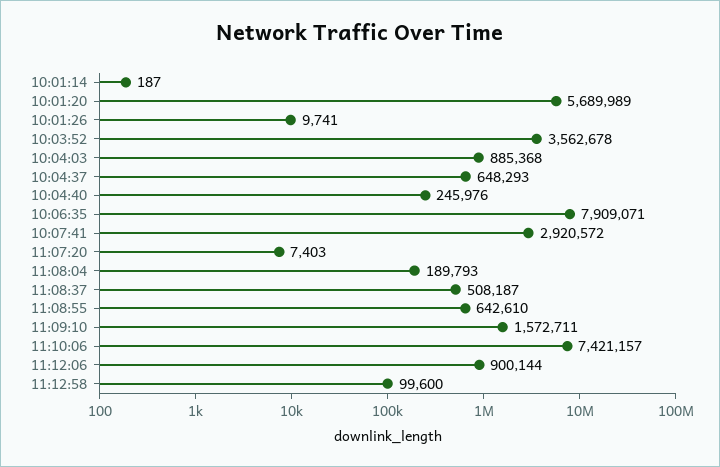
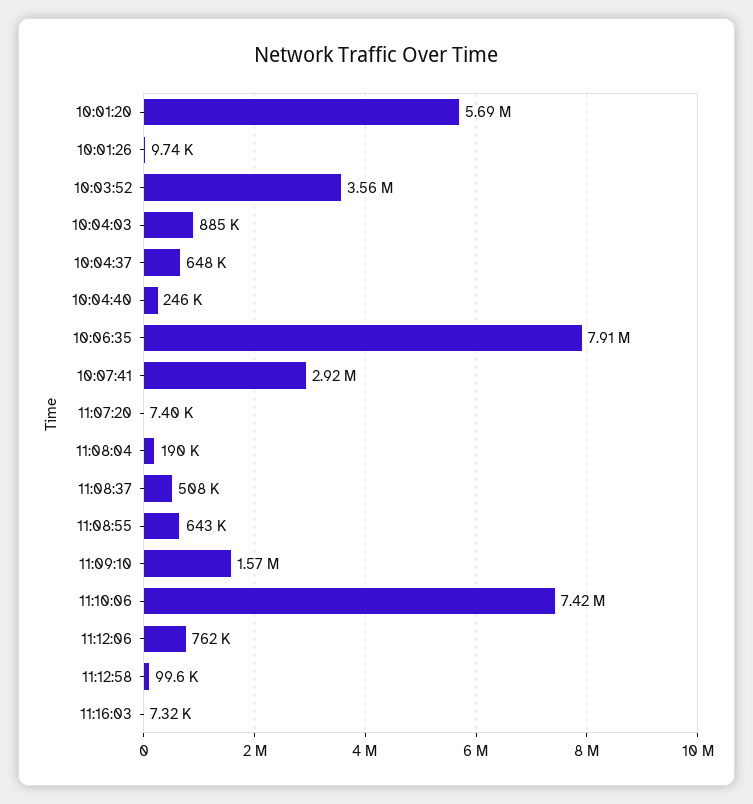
10:01:14: 187 -> none
11:12:06: 900144 -> 762000
11:16:03: none -> 7320

